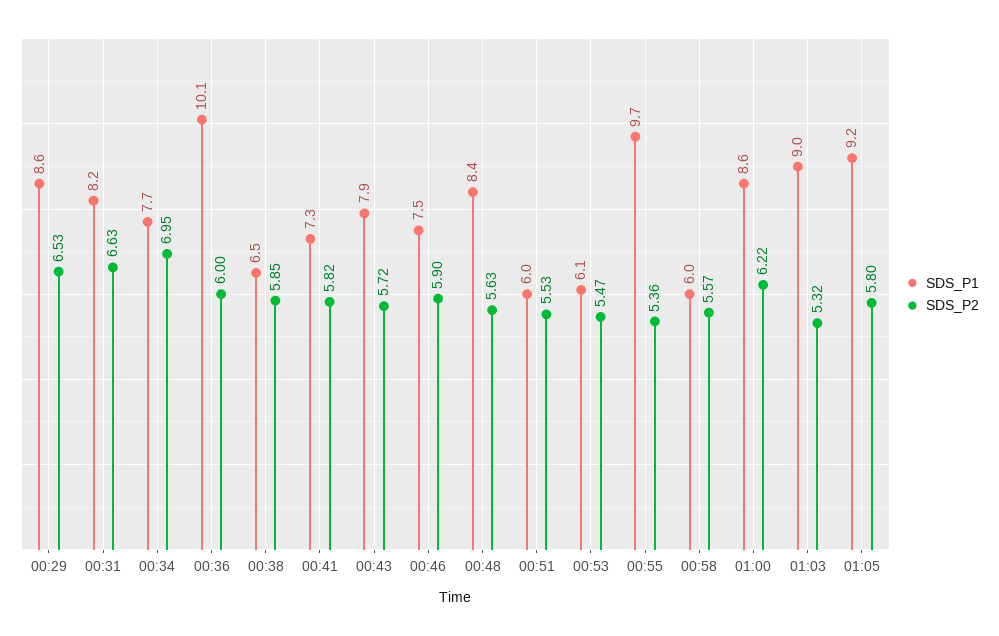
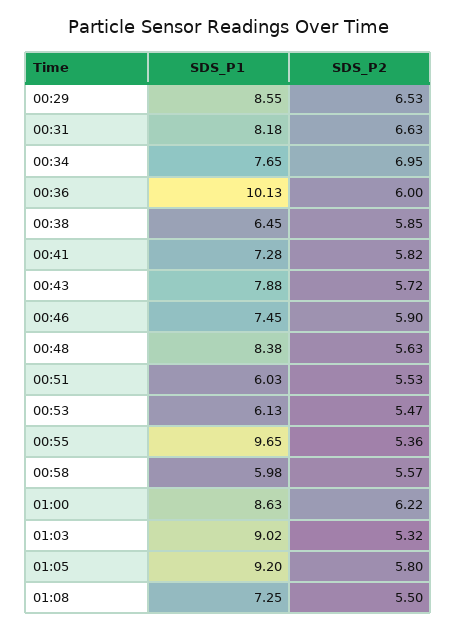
SDS_P1, 01:08: none -> 7.25
SDS_P2, 01:08: none -> 5.5

